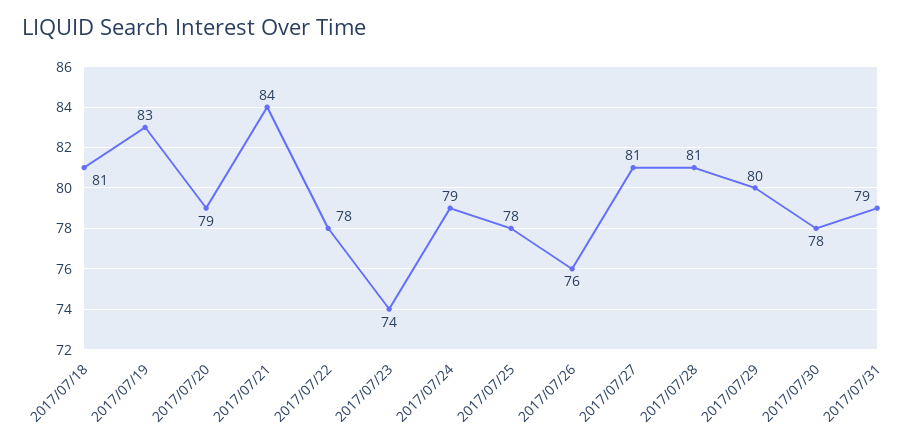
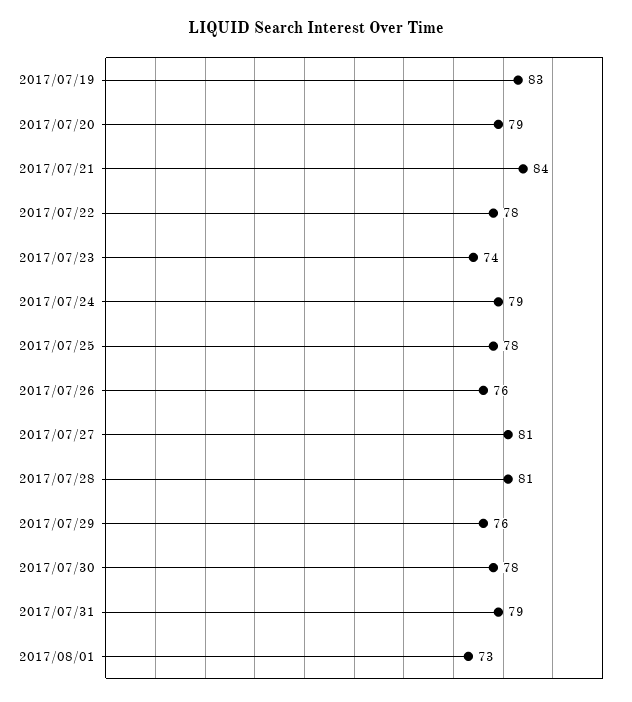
2017/07/18: 81 -> none
2017/07/29: 80 -> 76
2017/08/01: none -> 73

